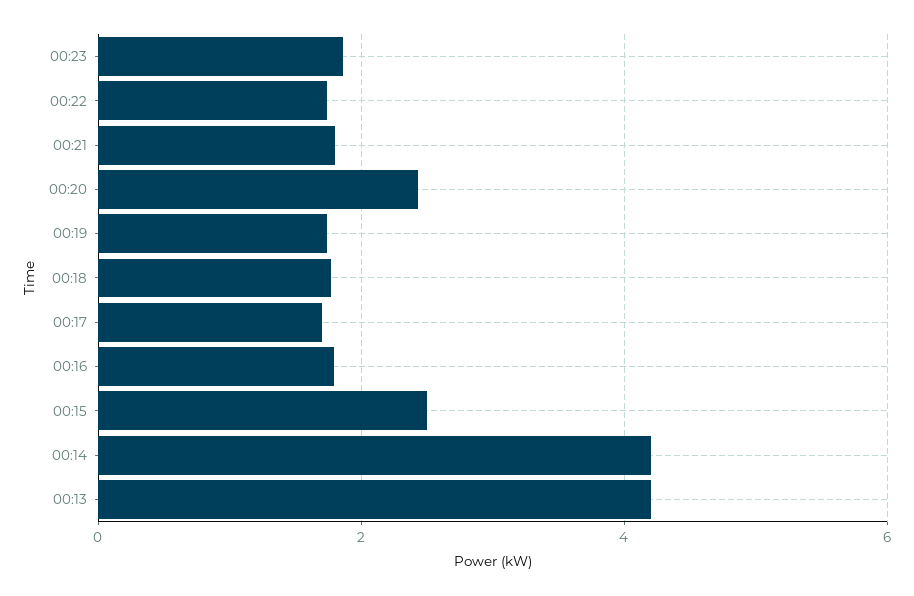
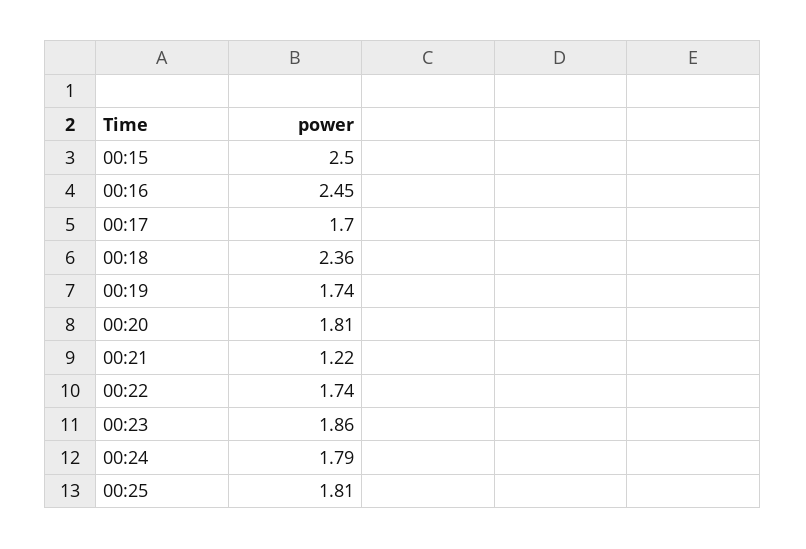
00:21: 1.8 -> 1.22
00:20: 2.4 -> 1.81
00:18: 1.8 -> 2.36
00:16: 1.8 -> 2.45
00:14: 4.2 -> none
00:13: 4.2 -> none
00:24: none -> 1.79
00:25: none -> 1.81

